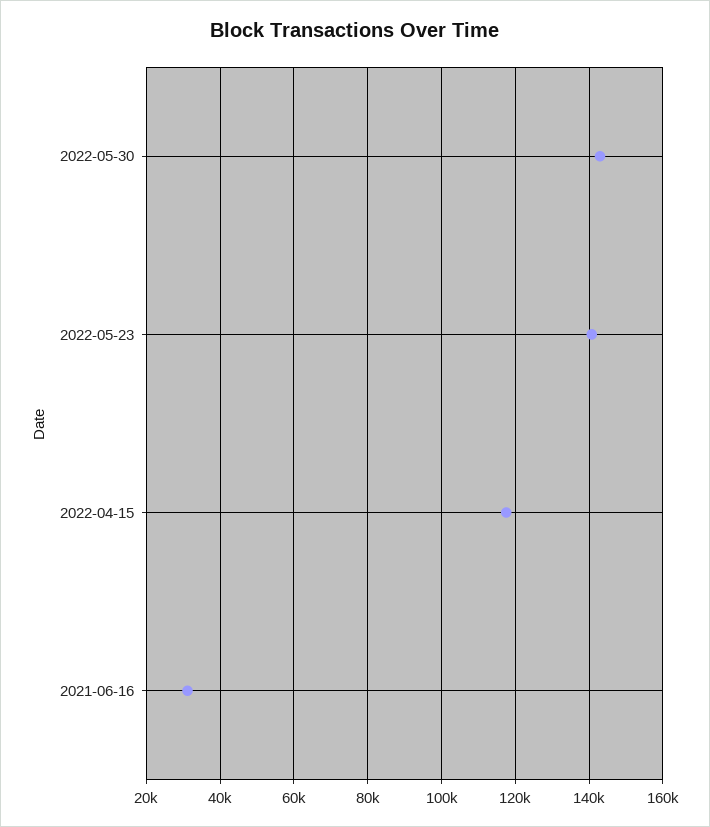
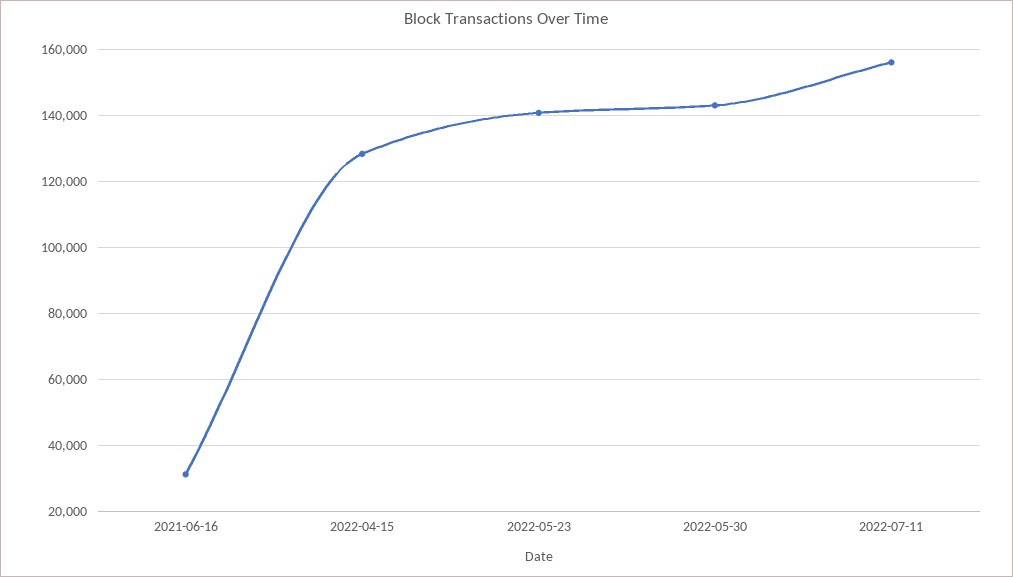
2022-04-15: 118000 -> 128000
2022-07-11: none -> 156000

